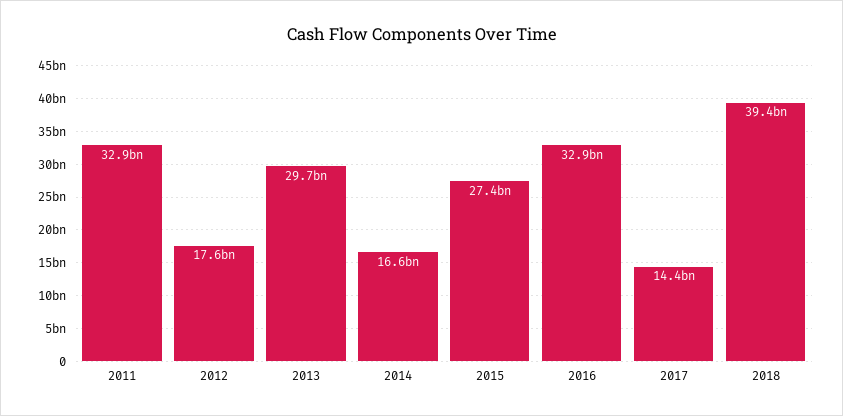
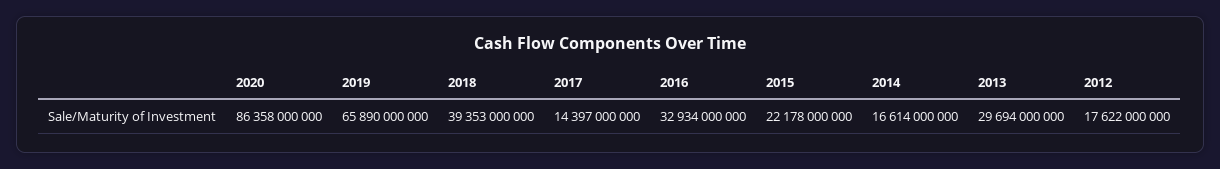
2011: 32900000000 -> none
2015: 27400000000 -> 22178000000
2020: none -> 86358000000
2019: none -> 65890000000

